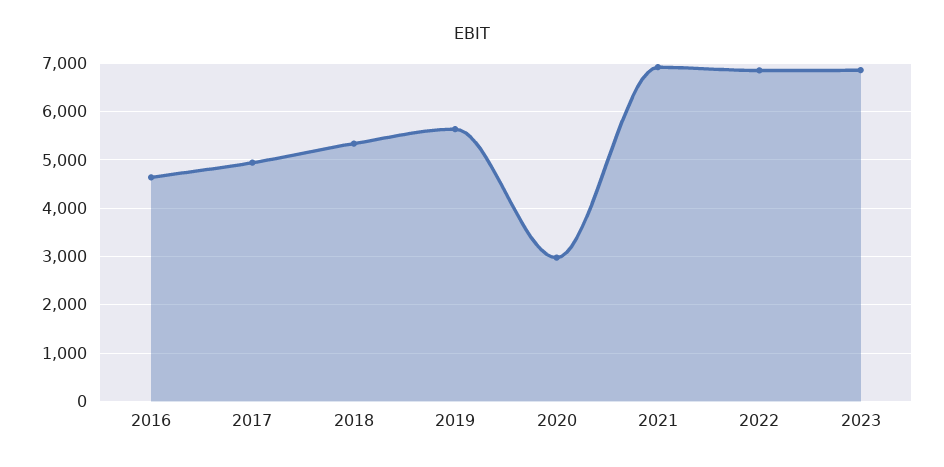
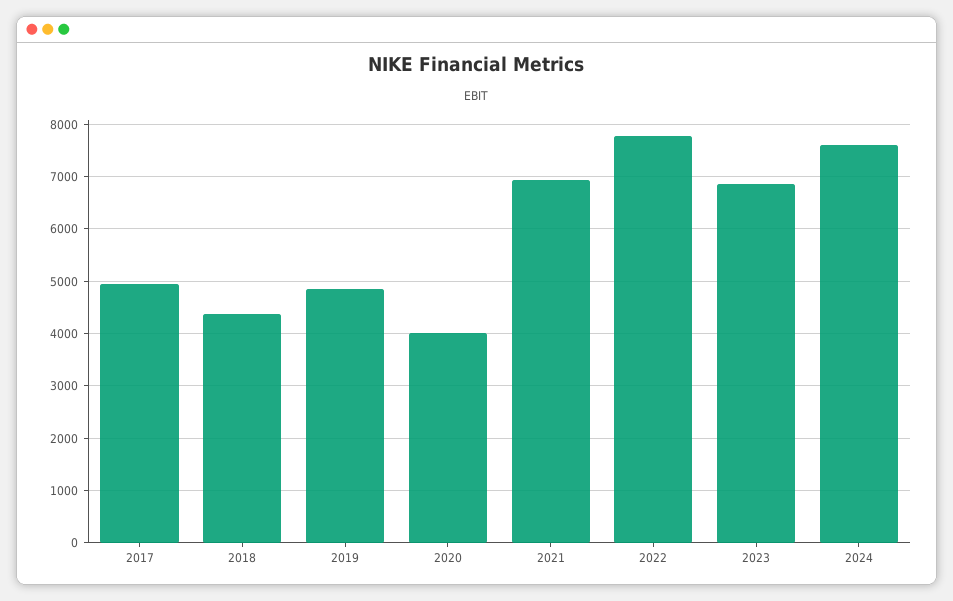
2016: 4600 -> none
2018: 5400 -> 4400
2019: 5600 -> 4800
2020: 3000 -> 4000
2022: 6800 -> 7800
2024: none -> 7600

